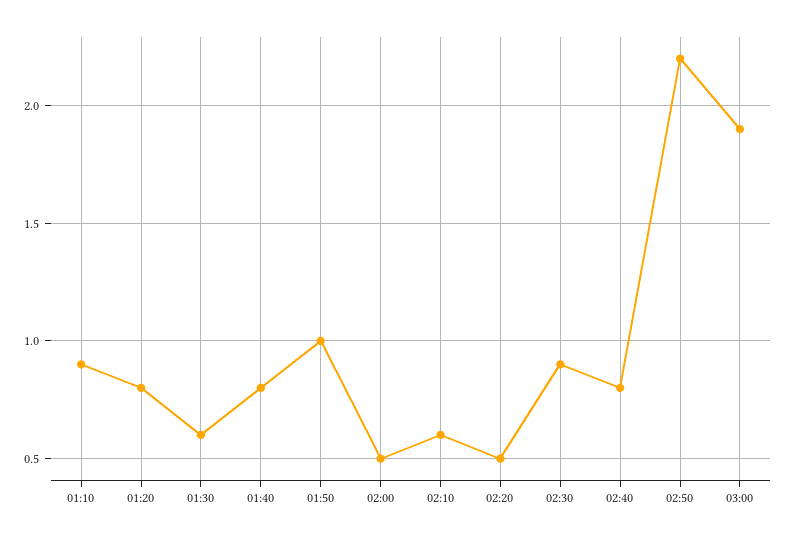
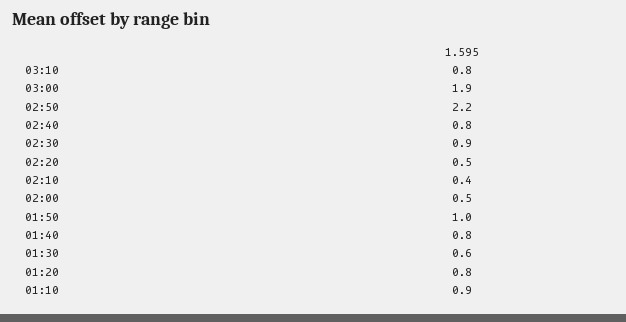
02:10: 0.6 -> 0.4
03:10: none -> 0.8

